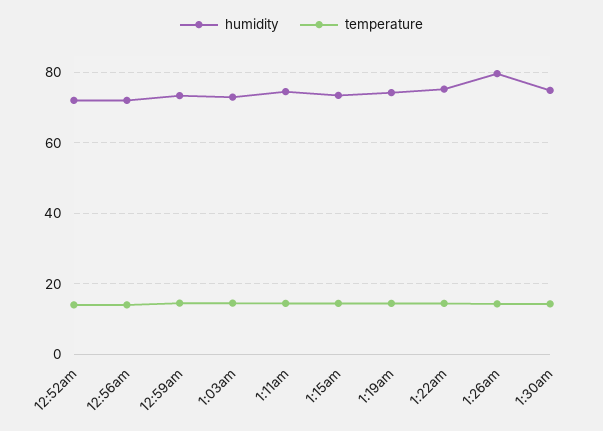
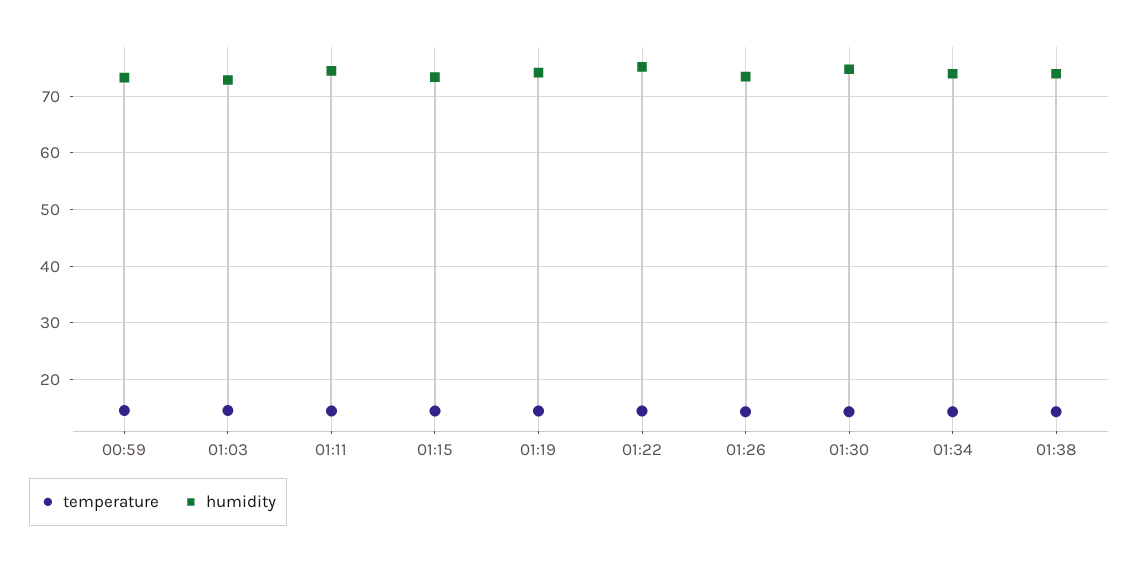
humidity, 12:52am: 72 -> none
temperature, 12:52am: 14 -> none
humidity, 12:56am: 72 -> none
temperature, 12:56am: 14 -> none
humidity, 1:26am: 80 -> 74
temperature, 01:34: none -> 14
humidity, 01:34: none -> 74
temperature, 01:38: none -> 14
humidity, 01:38: none -> 74

